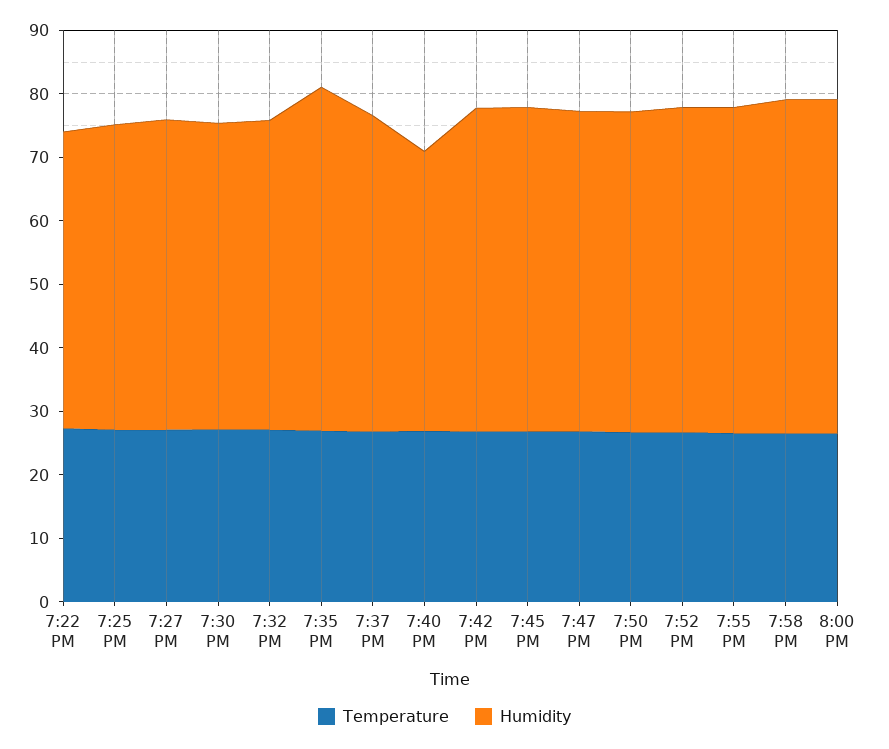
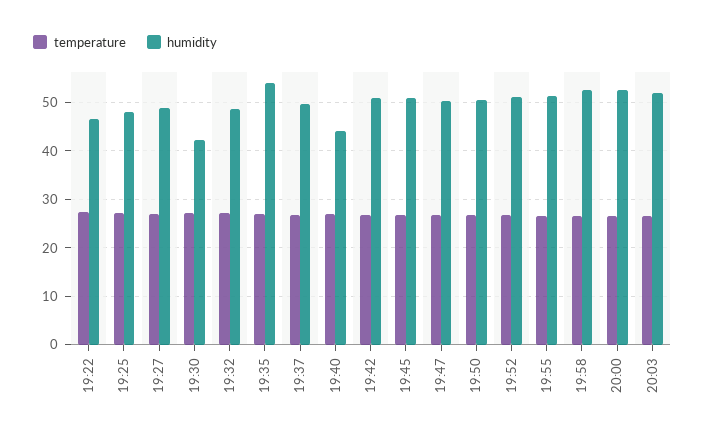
Humidity, 7:30 PM: 48 -> 42
Temperature, 20:03: none -> 26
Humidity, 20:03: none -> 52

